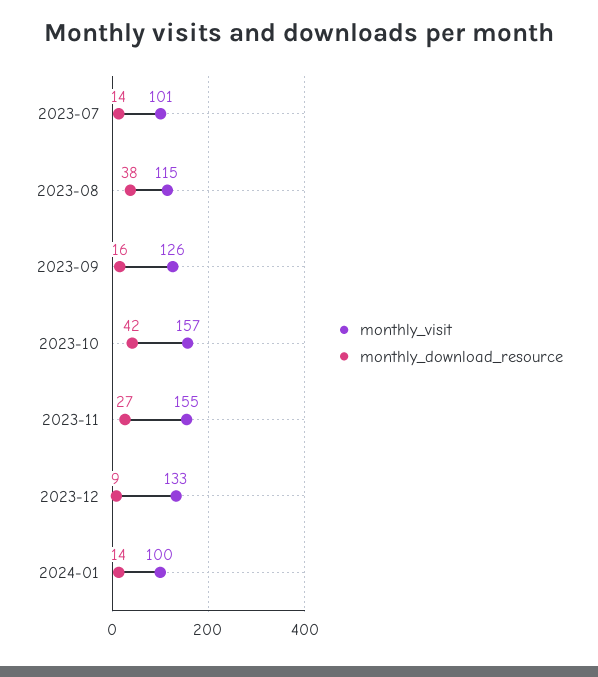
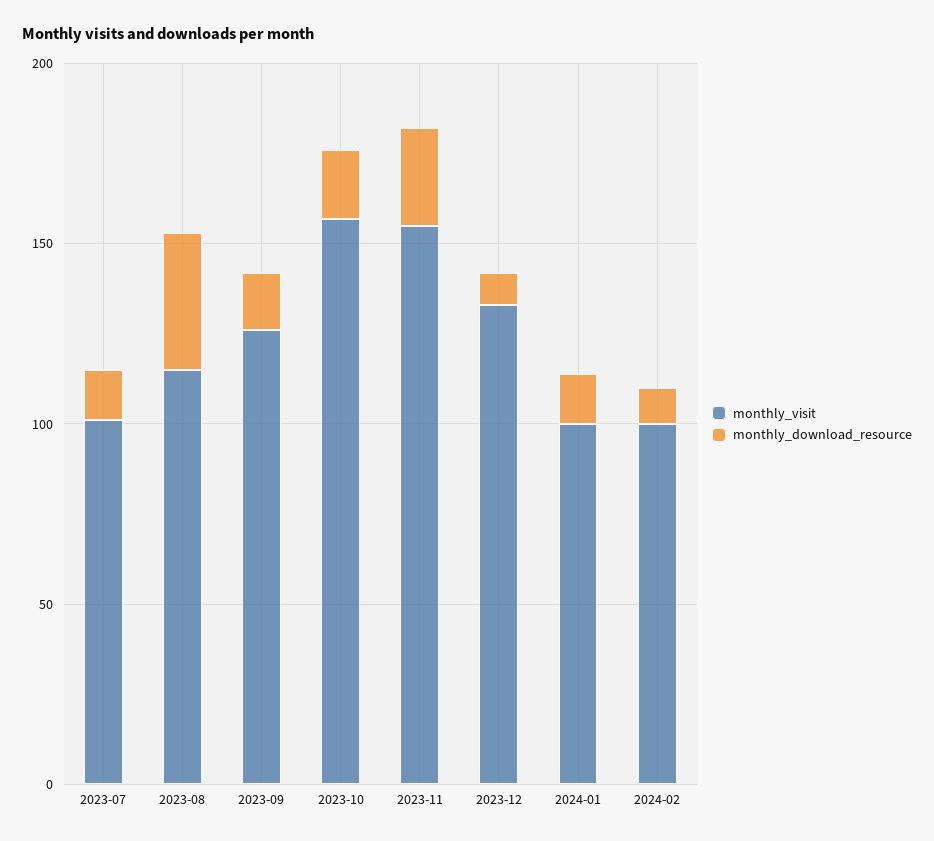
monthly_download_resource, 2023-10: 42 -> 20
monthly_visit, 2024-02: none -> 100
monthly_download_resource, 2024-02: none -> 10

